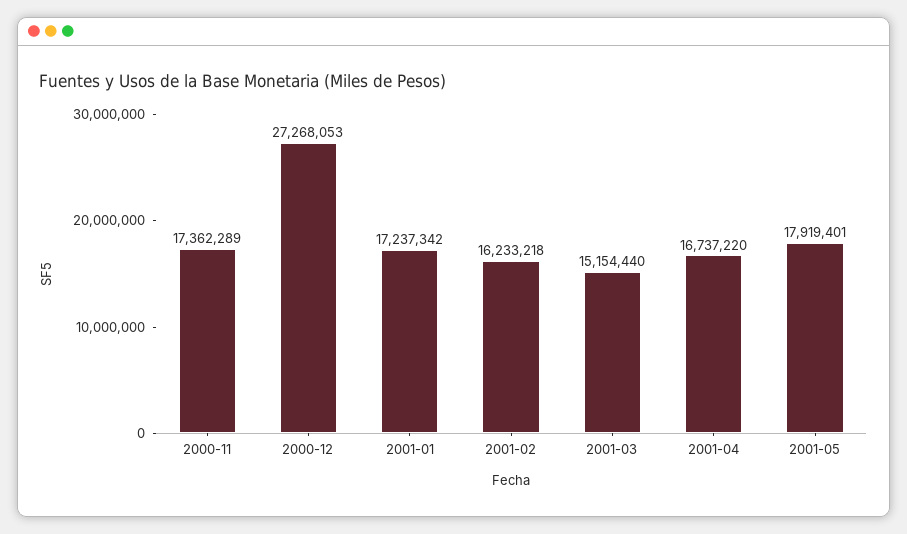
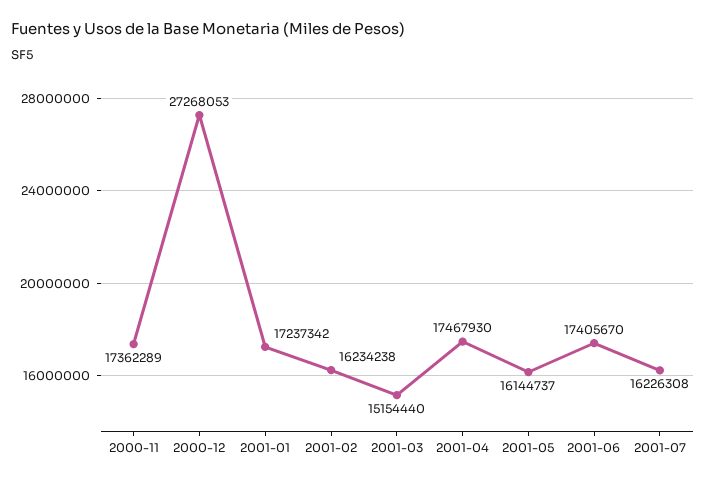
2001-02: 16233218 -> 16234238
2001-04: 16737220 -> 17467930
2001-05: 17919401 -> 16144737
2001-06: none -> 17405670
2001-07: none -> 16226308

